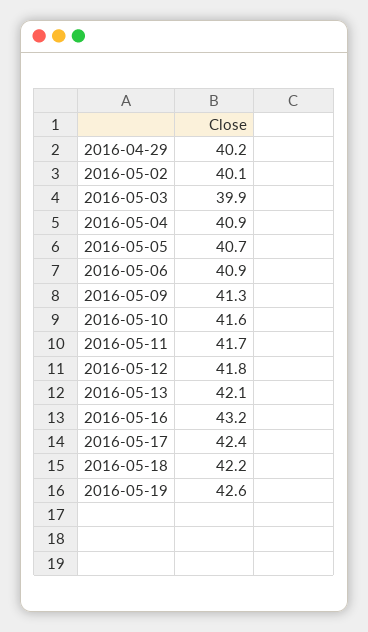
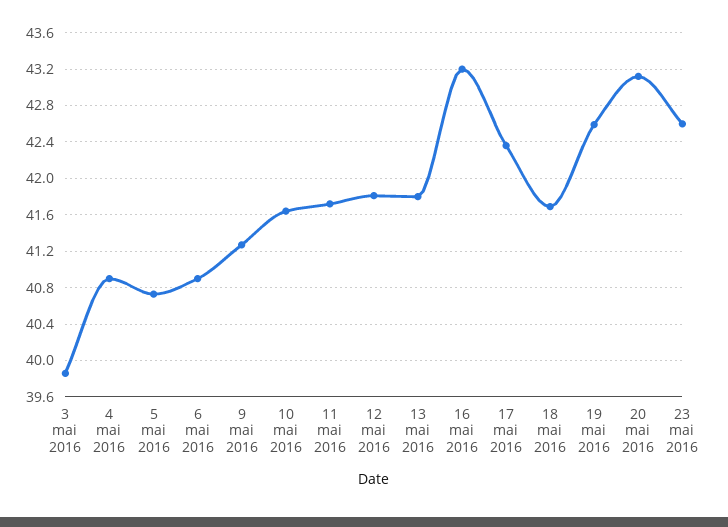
2016-04-29: 40.2 -> none
2016-05-02: 40.1 -> none
2016-05-13: 42.1 -> 41.8
2016-05-18: 42.2 -> 41.7
20 mai 2016: none -> 43.1
23 mai 2016: none -> 42.6

